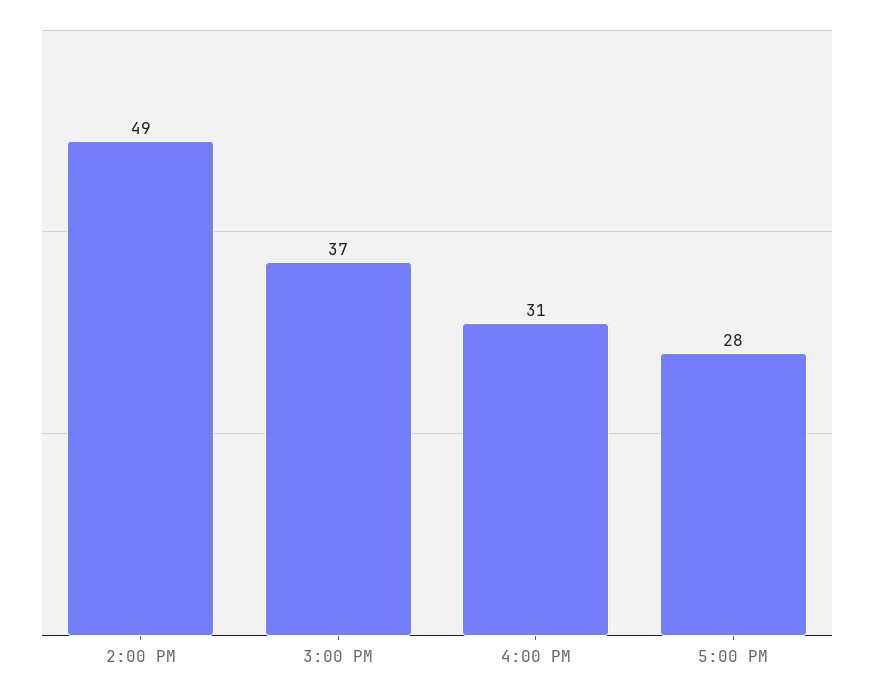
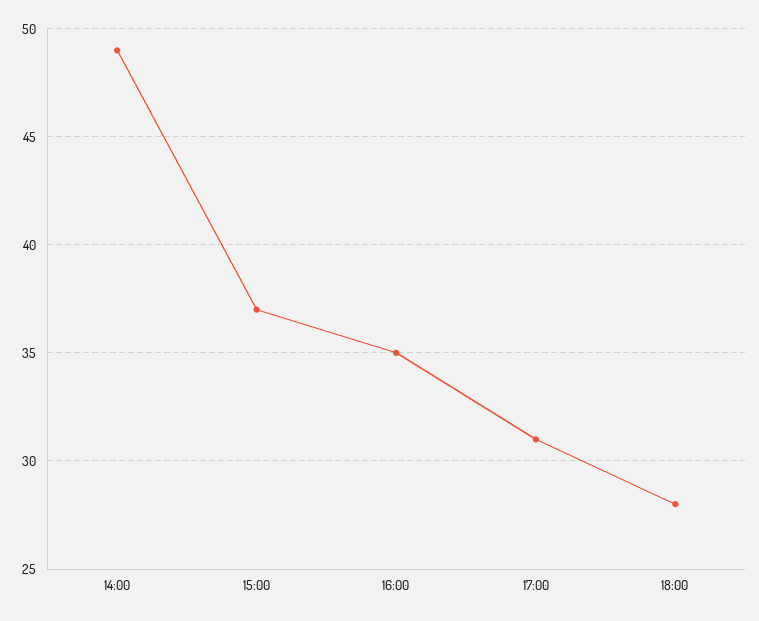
4:00 PM: 31 -> 35
5:00 PM: 28 -> 31
18:00: none -> 28

